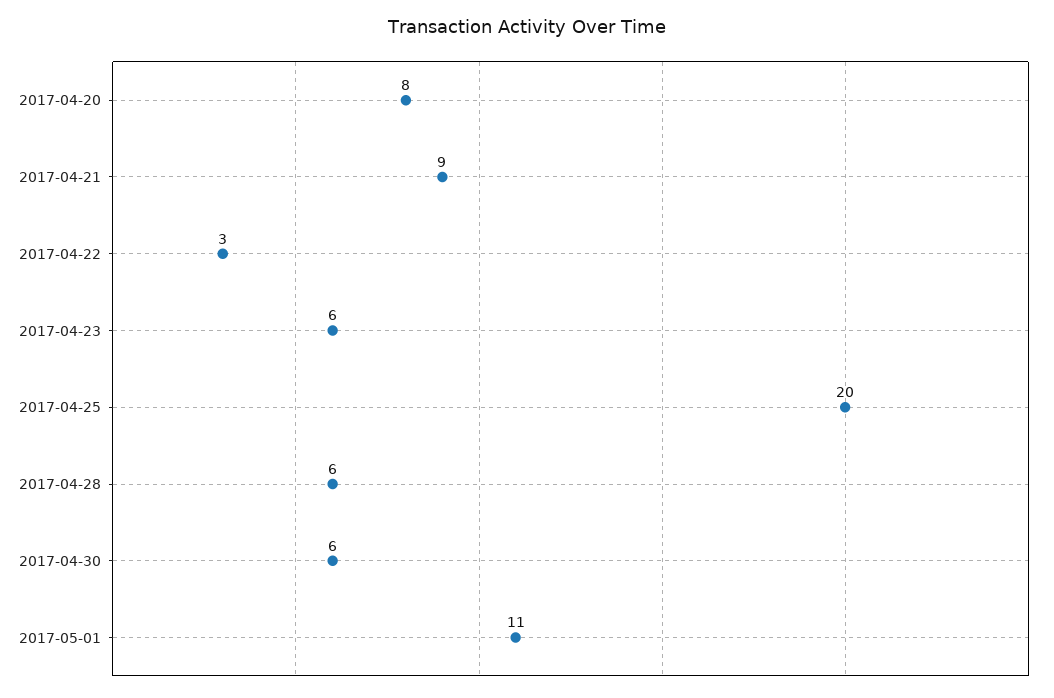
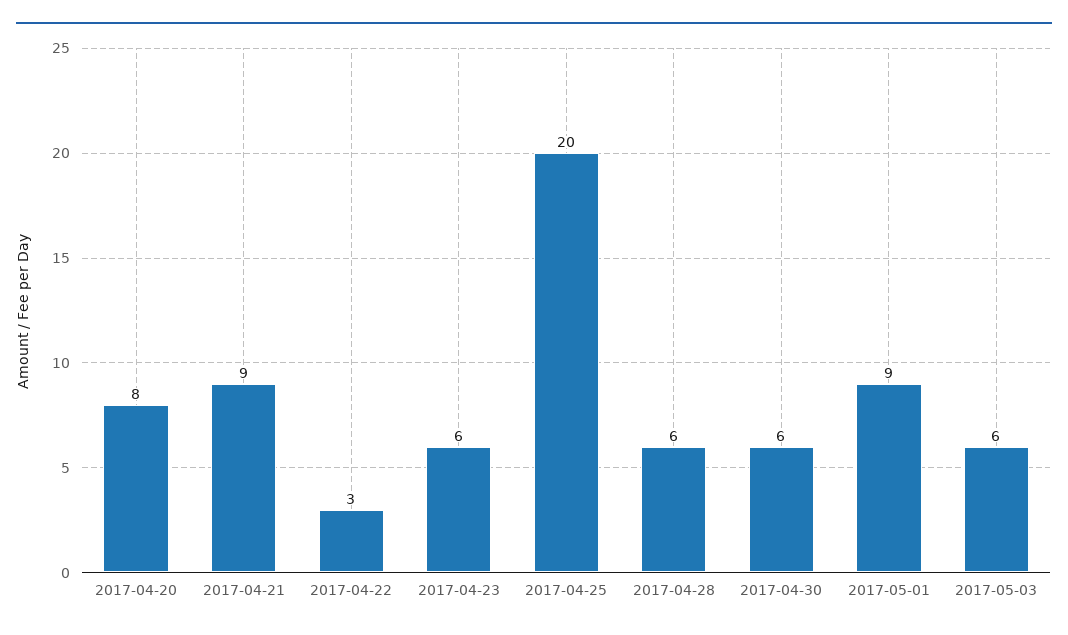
2017-05-01: 11 -> 9
2017-05-03: none -> 6

